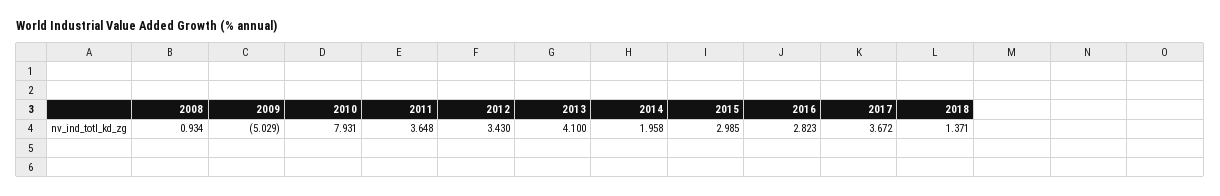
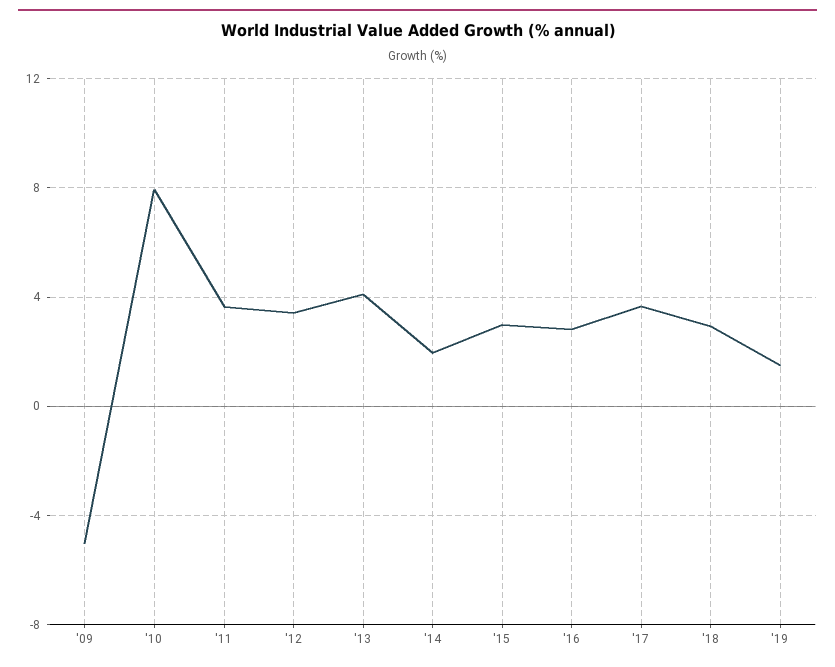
2008: 0.934 -> none
2018: 1.371 -> 3
'19: none -> 1.5

